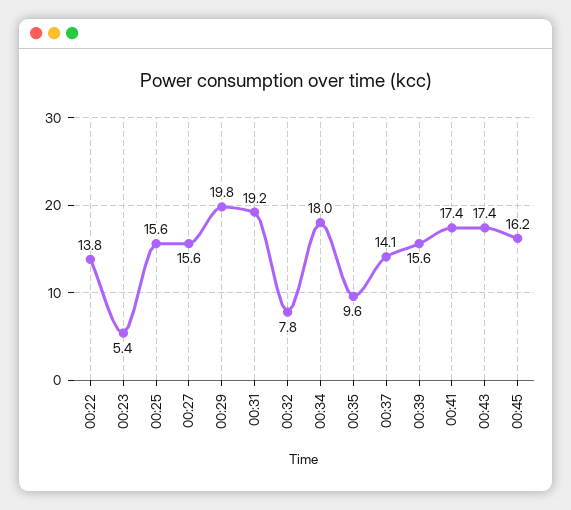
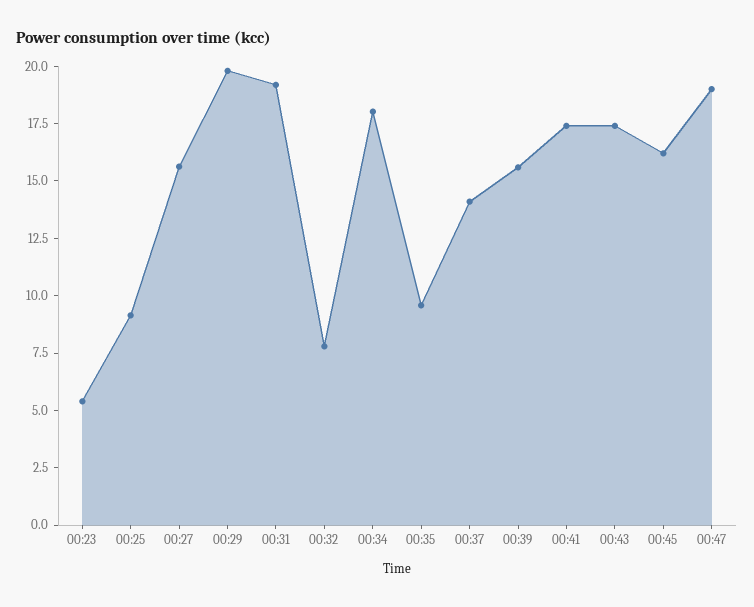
00:22: 13.8 -> none
00:25: 15.6 -> 9
00:47: none -> 19

